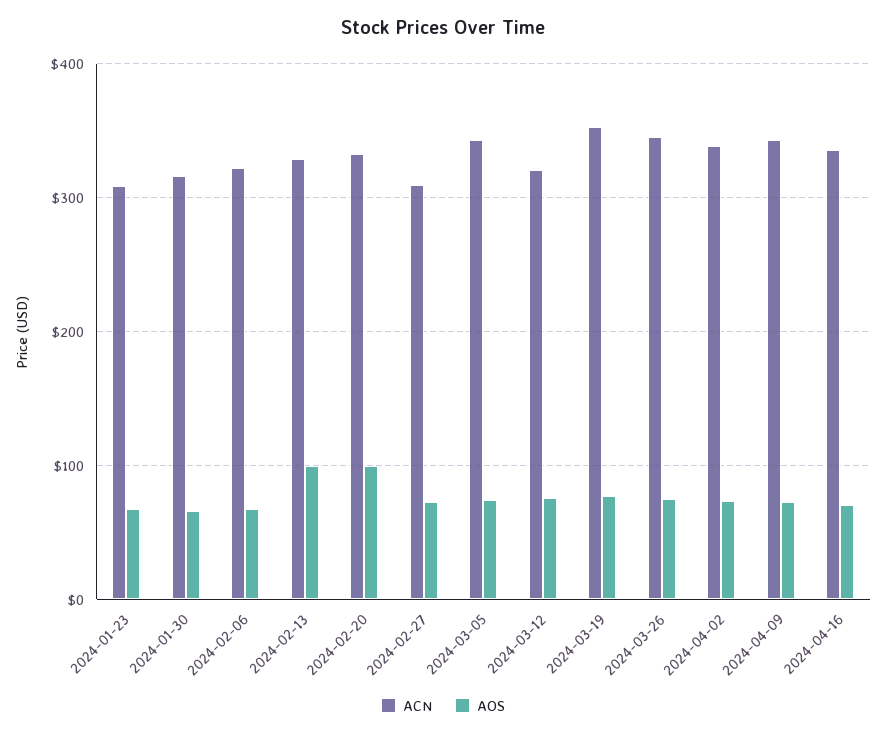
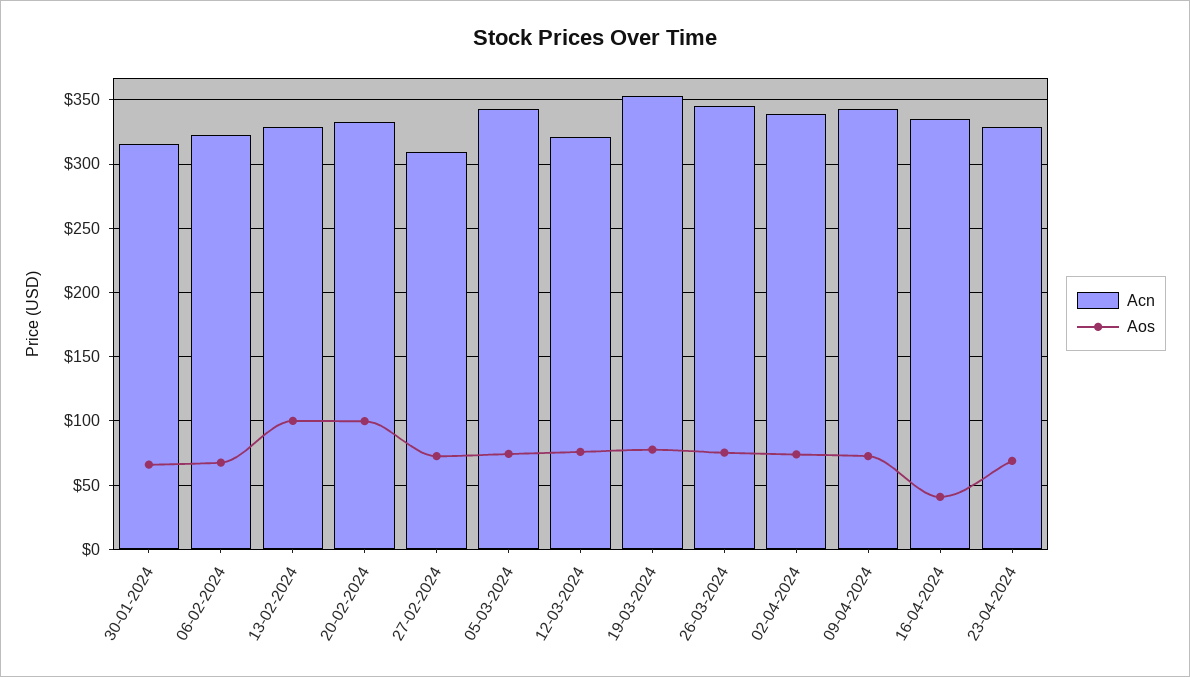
ACN, 2024-01-23: 310 -> none
AOS, 2024-01-23: 70 -> none
AOS, 2024-04-16: 70 -> 40
ACN, 23-04-2024: none -> 330
AOS, 23-04-2024: none -> 70

